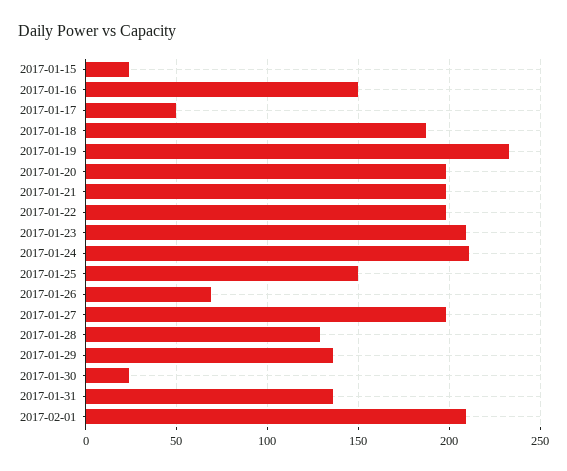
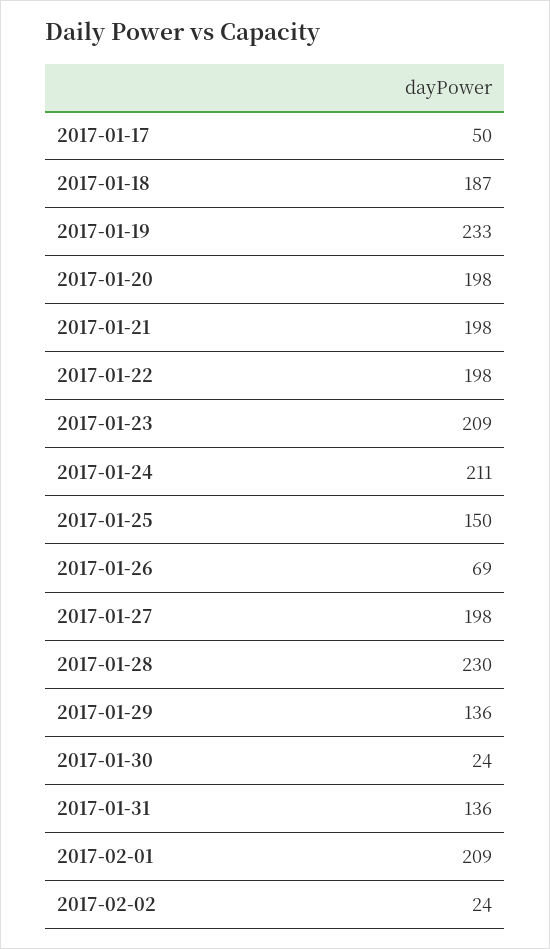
2017-01-15: 25 -> none
2017-01-16: 150 -> none
2017-01-28: 130 -> 230
2017-02-02: none -> 24

